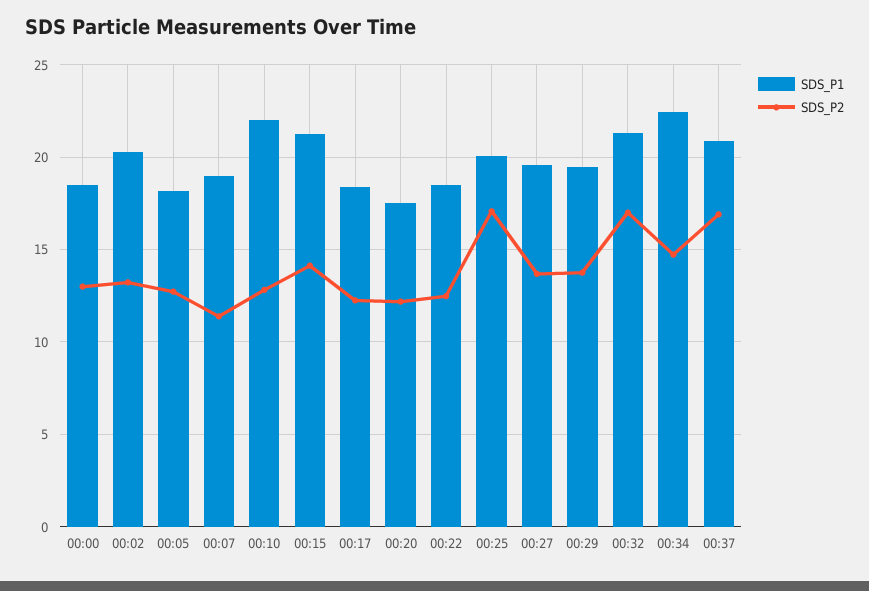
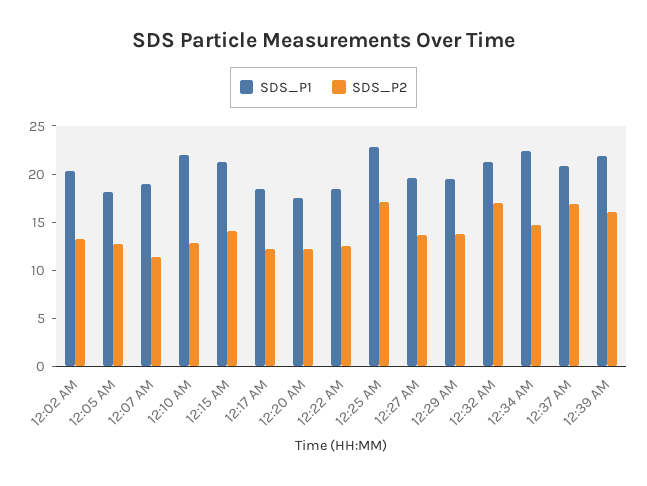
SDS_P1, 00:00: 18.5 -> none
SDS_P2, 00:00: 13 -> none
SDS_P1, 00:25: 20 -> 23
SDS_P1, 12:39 AM: none -> 22
SDS_P2, 12:39 AM: none -> 16

